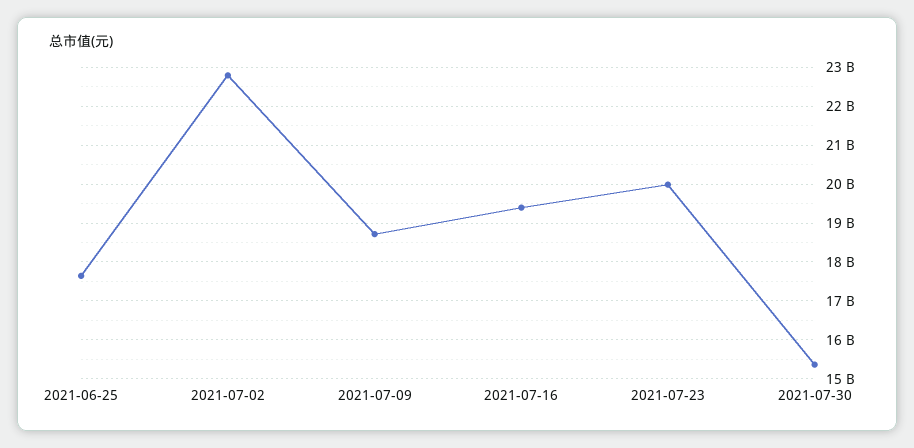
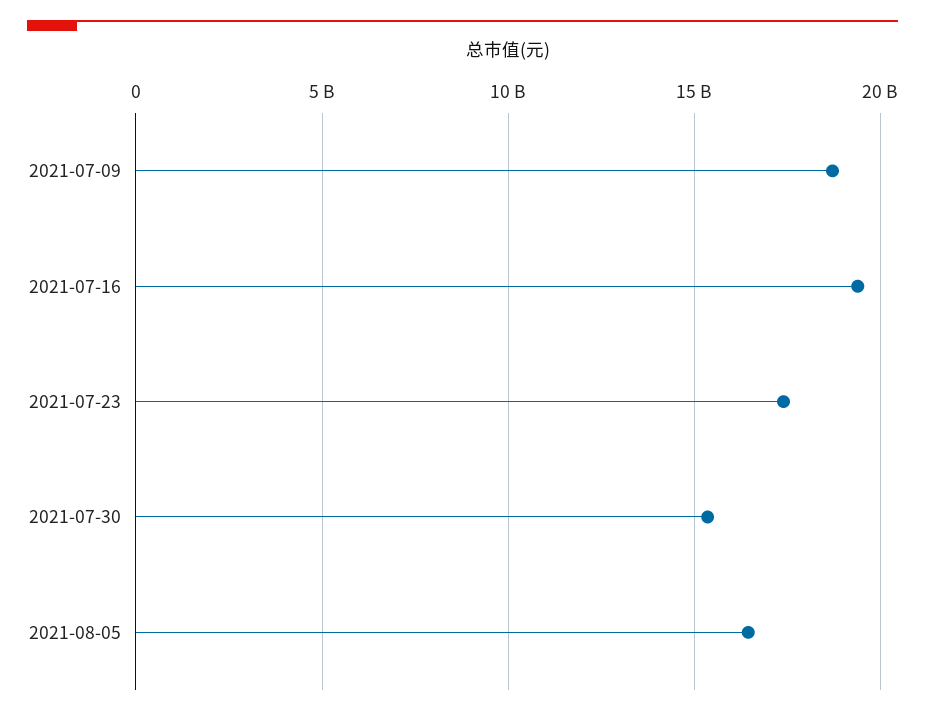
2021-06-25: 17600000000 -> none
2021-07-02: 22800000000 -> none
2021-07-23: 20000000000 -> 17500000000
2021-08-05: none -> 16500000000

